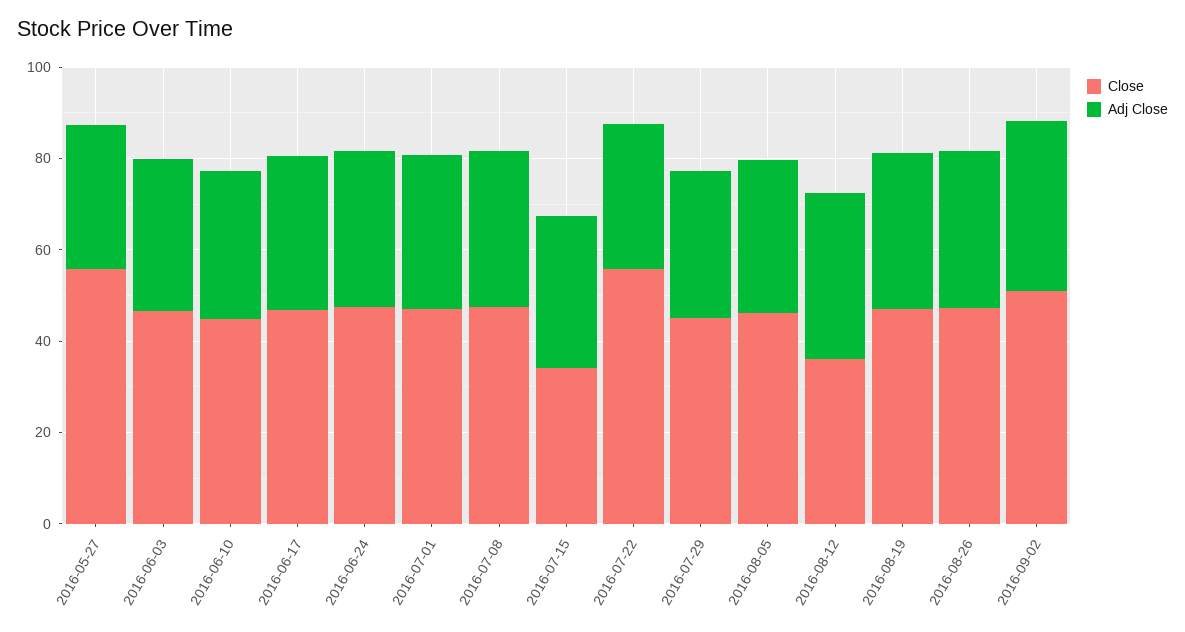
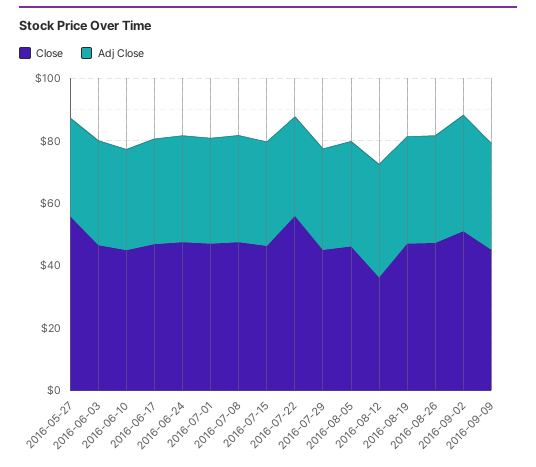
Close, 2016-07-15: 35 -> 45
Close, 2016-09-09: none -> 45
Adj Close, 2016-09-09: none -> 35

